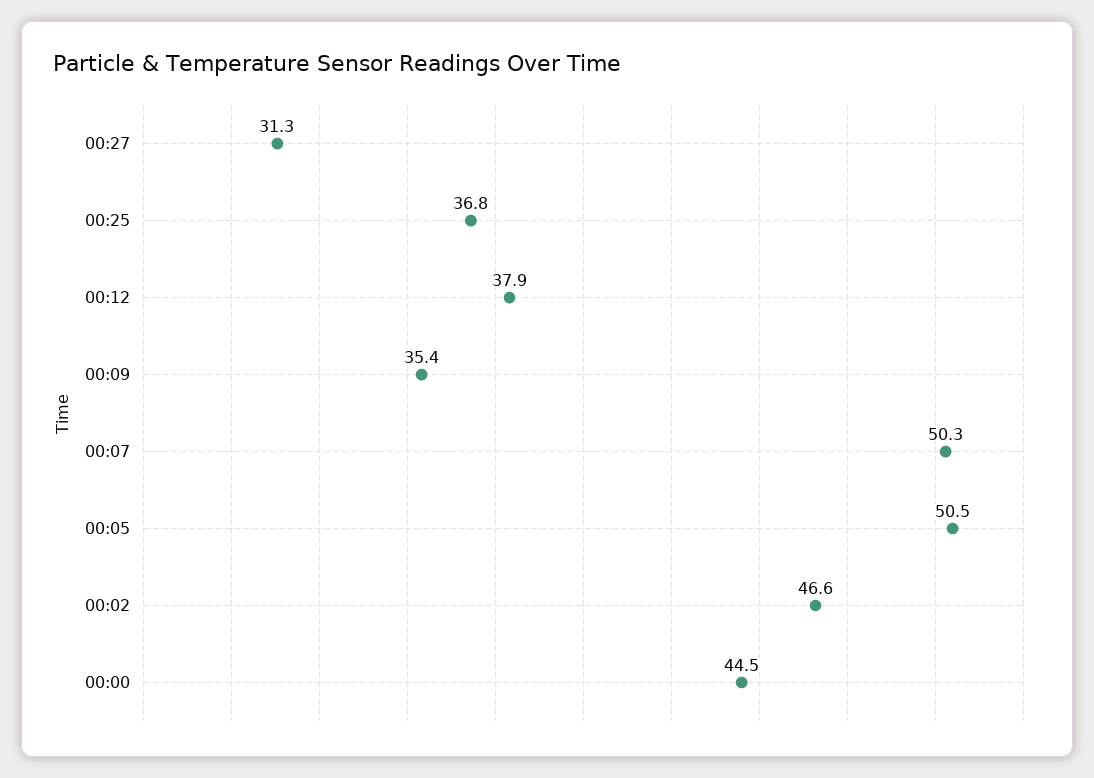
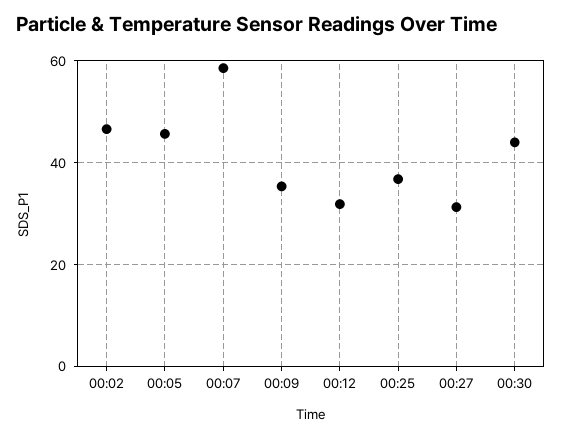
00:12: 37.9 -> 32
00:07: 50.3 -> 58
00:05: 50.5 -> 46
00:00: 44.5 -> none
00:30: none -> 44

